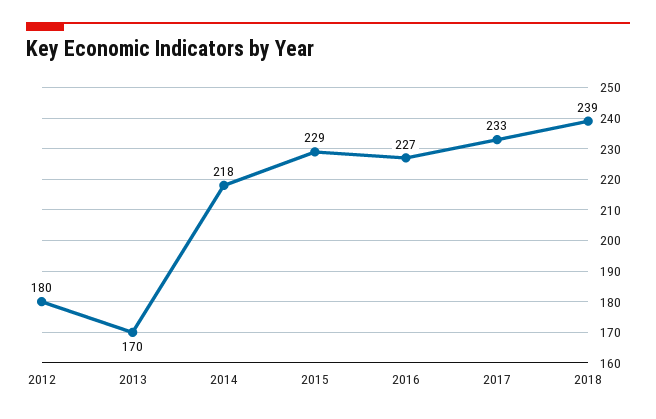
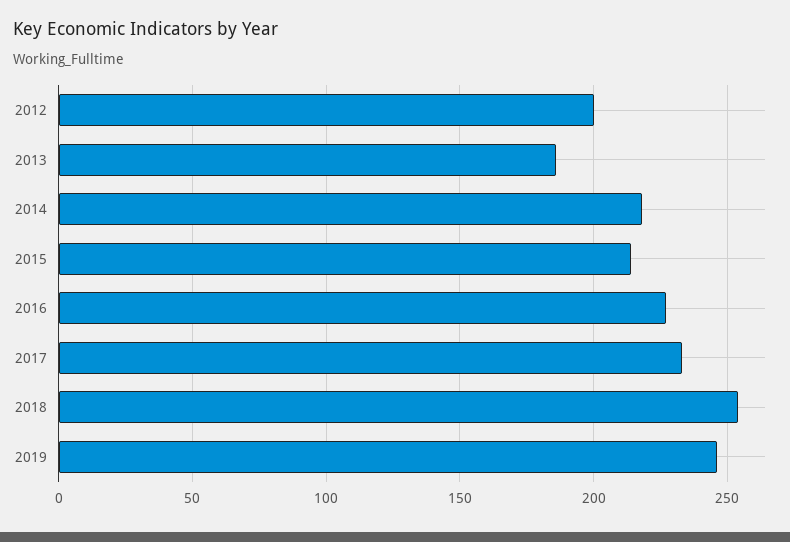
2012: 180 -> 200
2013: 170 -> 185
2015: 229 -> 215
2018: 239 -> 255
2019: none -> 245

